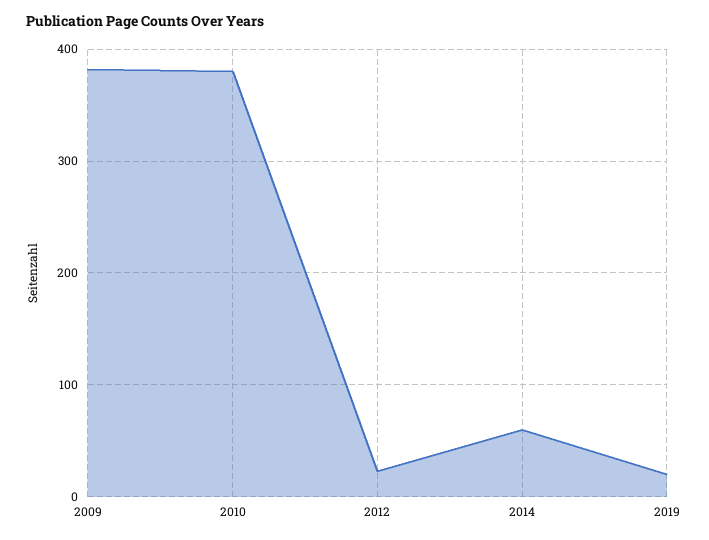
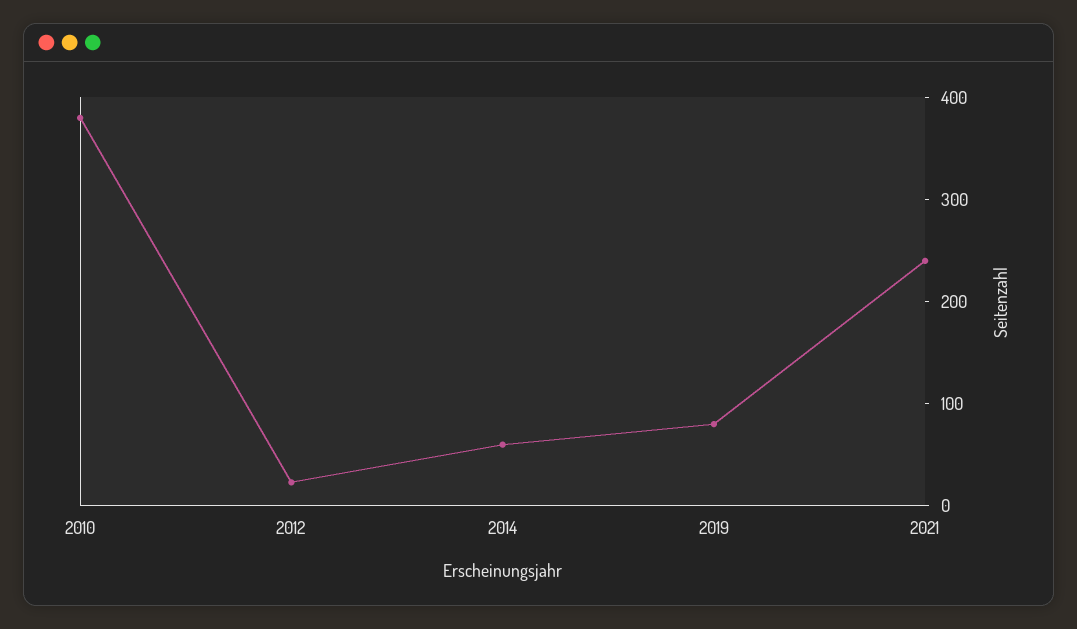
2009: 380 -> none
2019: 20 -> 80
2021: none -> 240

